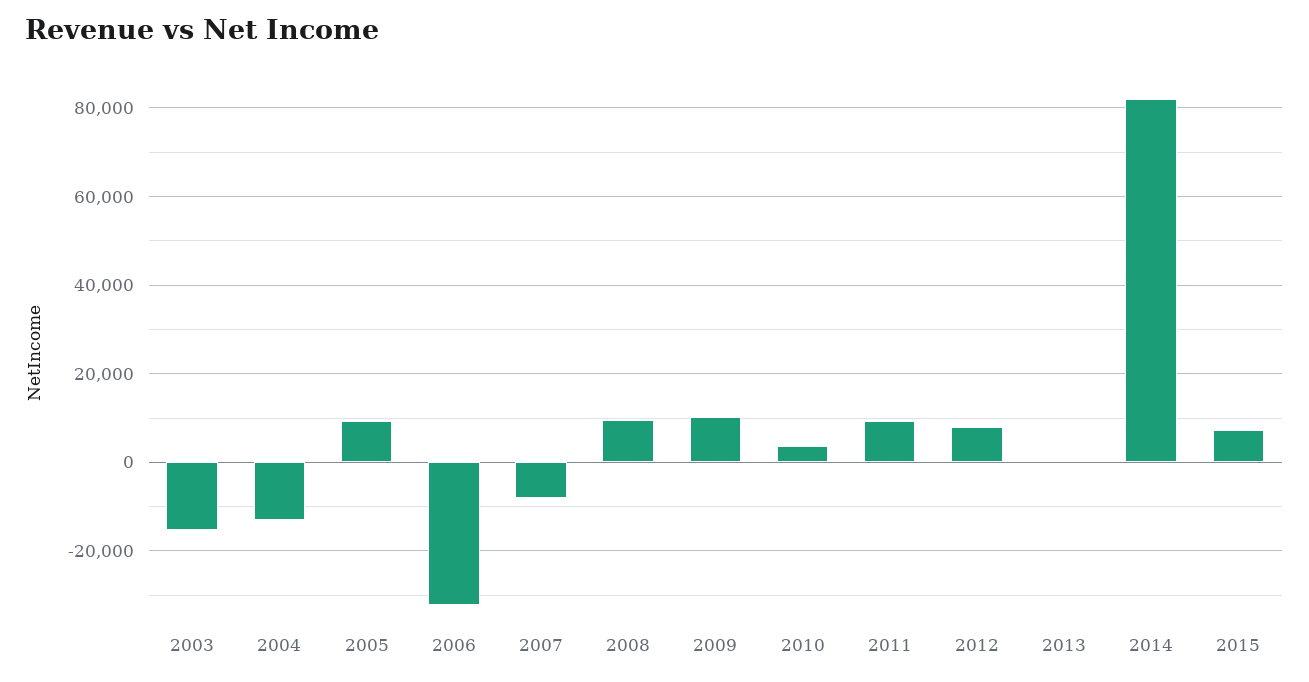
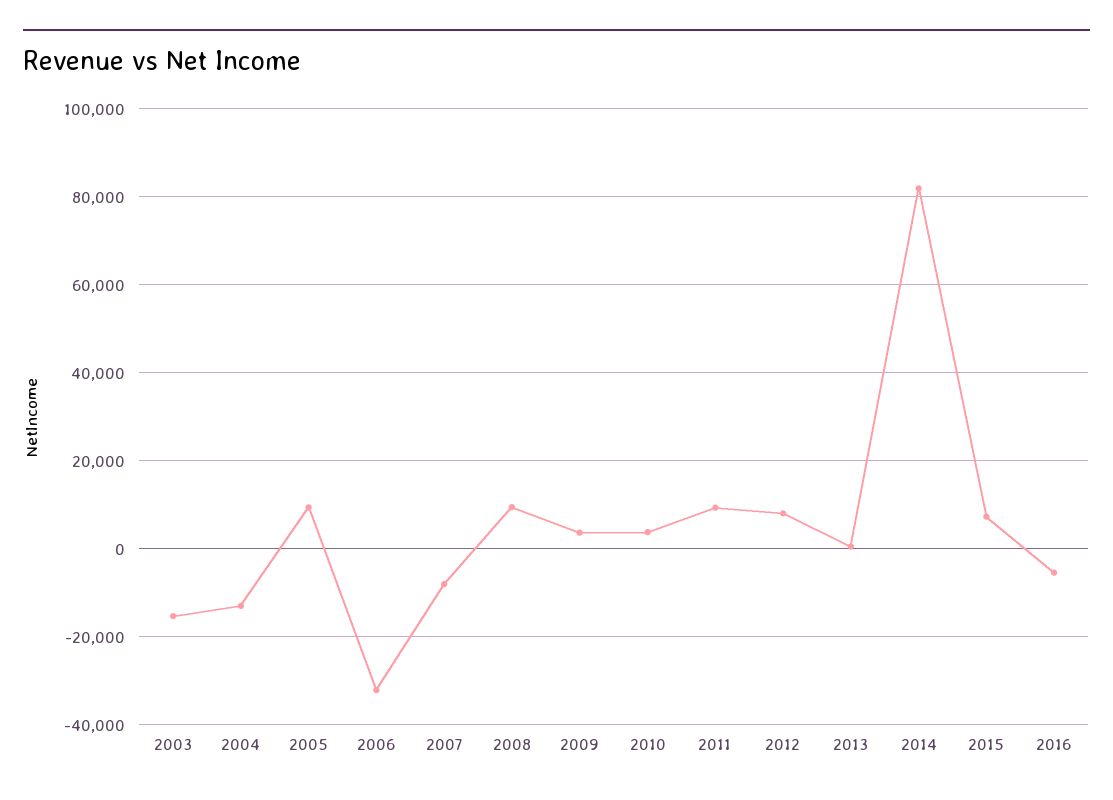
2009: 10000 -> 4000
2016: none -> -6000

